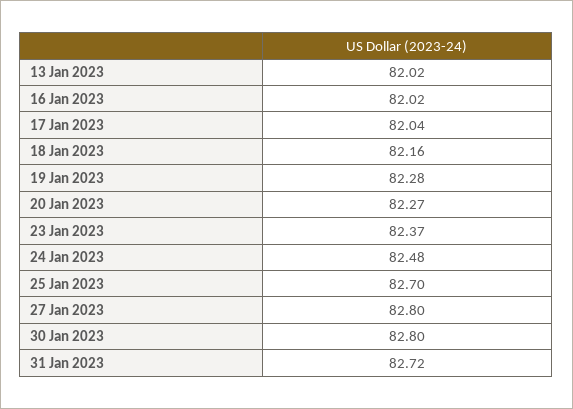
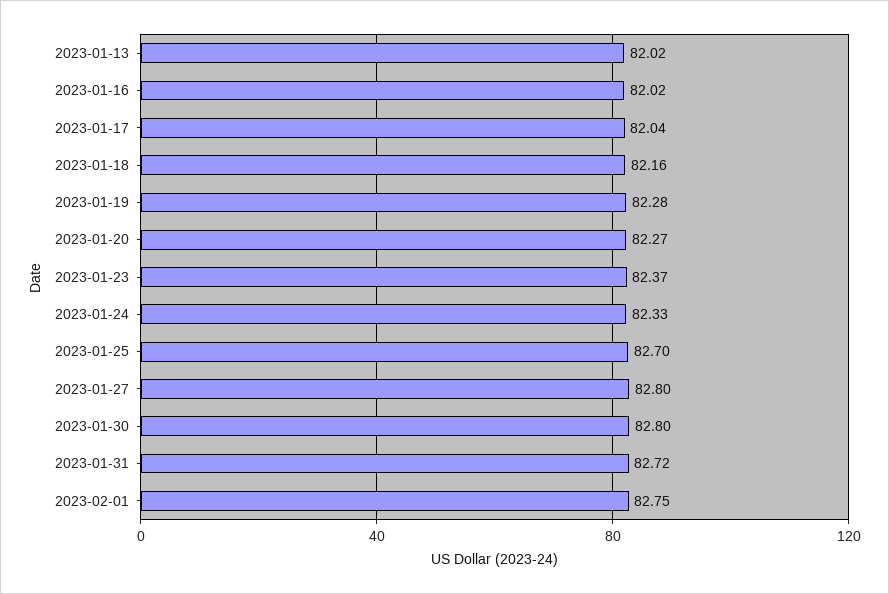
24 Jan 2023: 82.48 -> 82.33
2023-02-01: none -> 82.75

